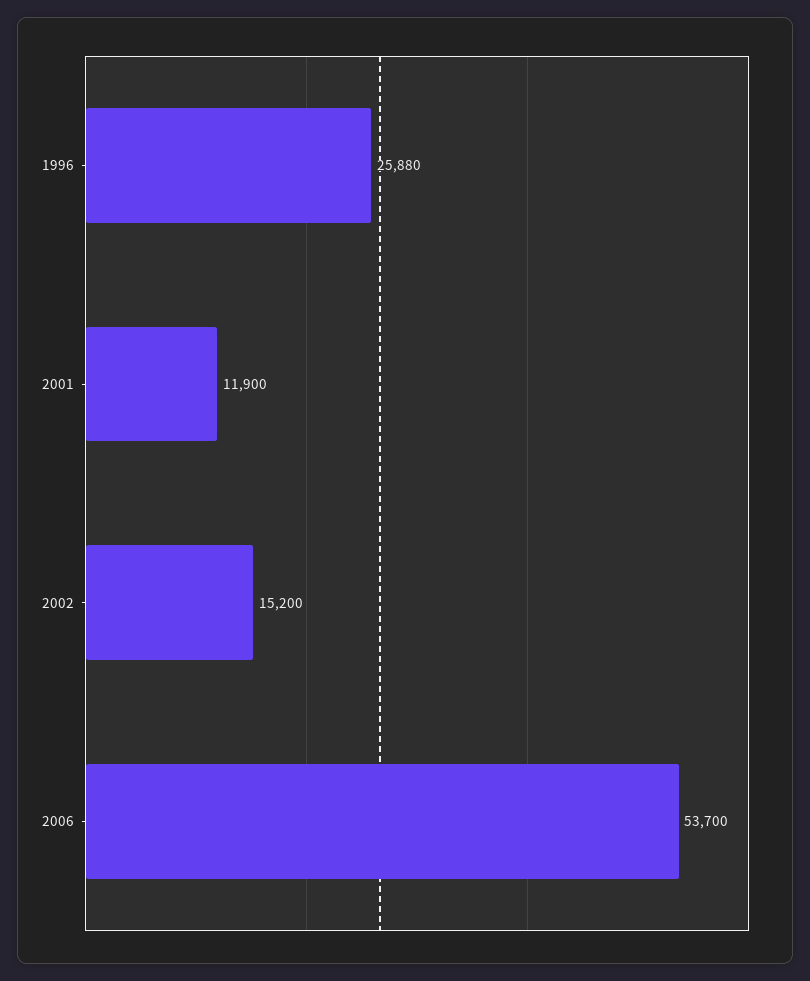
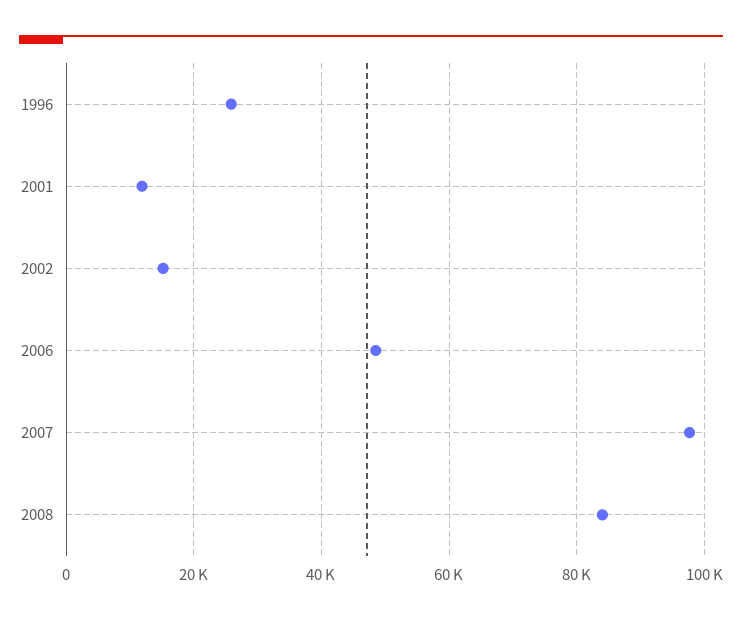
2006: 53700 -> 48000
2007: none -> 98000
2008: none -> 84000

